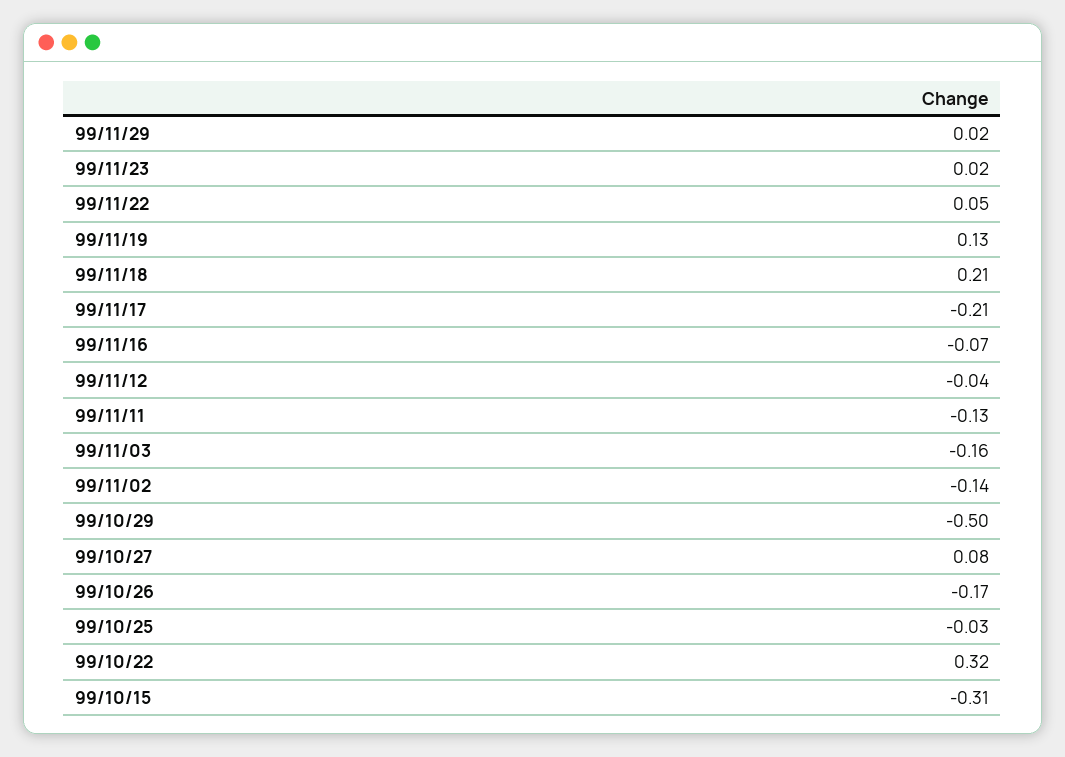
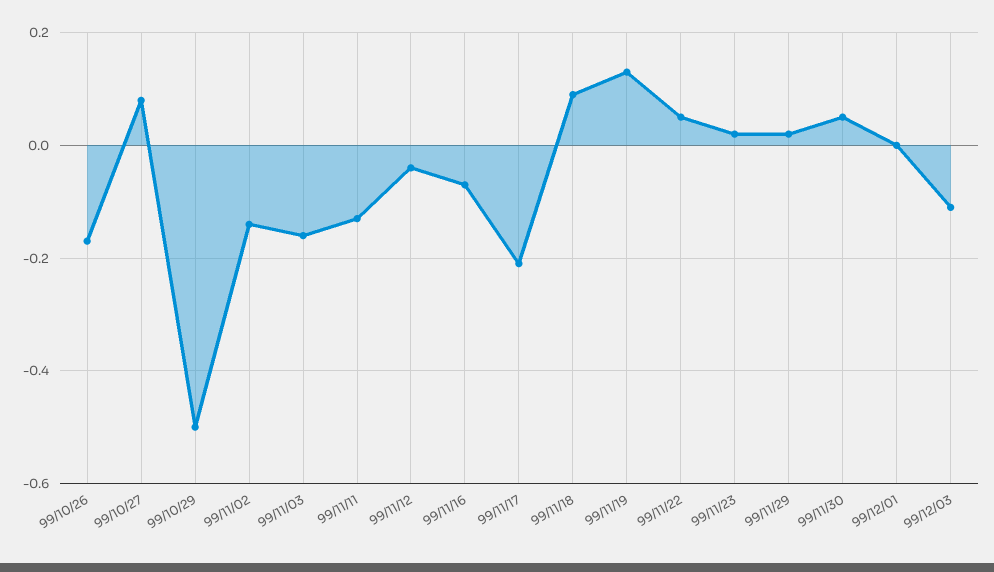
99/11/18: 0.21 -> 0.1
99/10/25: -0.03 -> none
99/10/22: 0.32 -> none
99/10/15: -0.31 -> none
99/11/30: none -> 0.05
99/12/01: none -> 0
99/12/03: none -> -0.1

